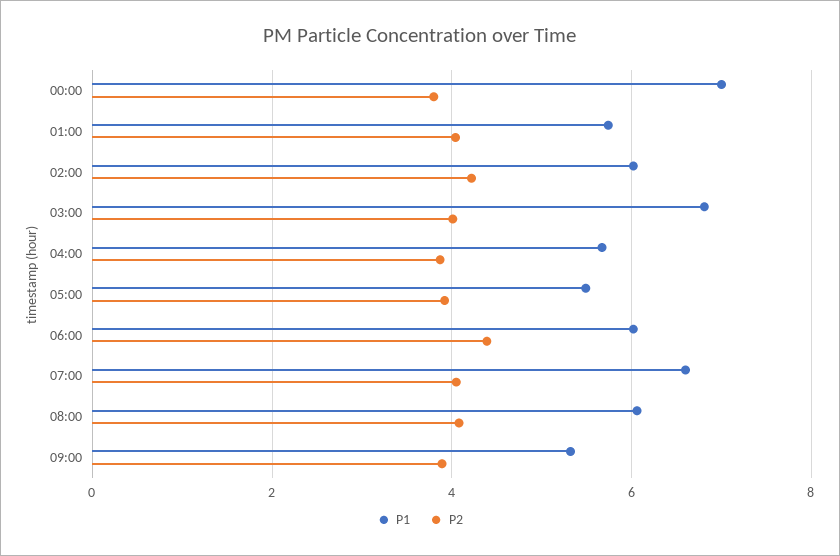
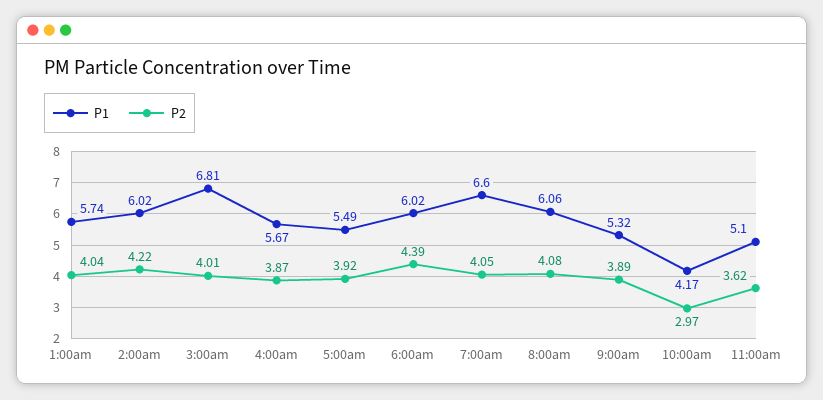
P1, 00:00: 7 -> none
P2, 00:00: 3.8 -> none
P1, 10:00am: none -> 4.17
P2, 10:00am: none -> 2.97
P1, 11:00am: none -> 5.1
P2, 11:00am: none -> 3.62

